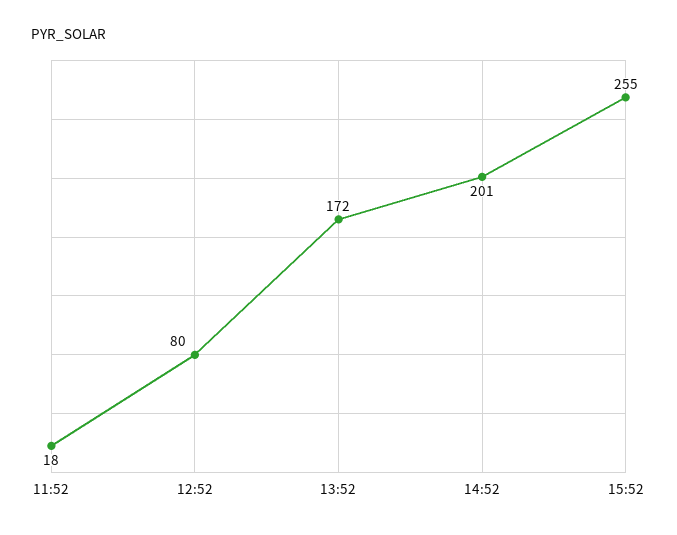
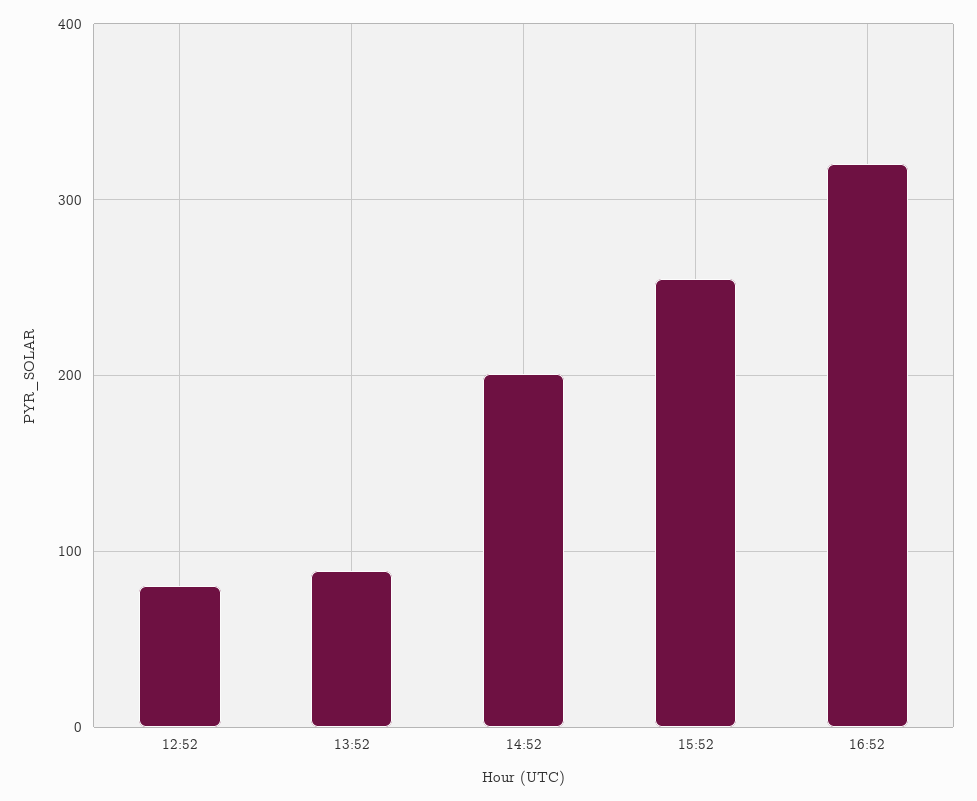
11:52: 18 -> none
13:52: 172 -> 90
16:52: none -> 320

